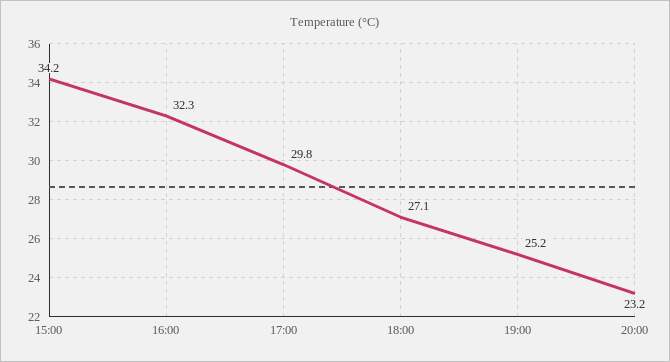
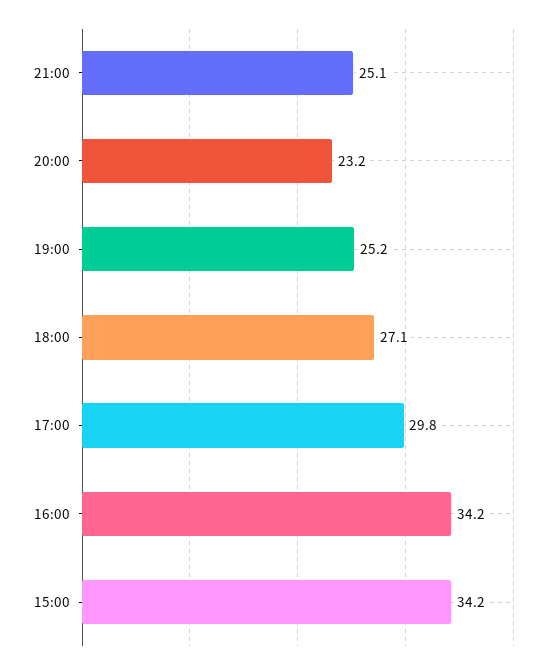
16:00: 32.3 -> 34.2
21:00: none -> 25.1

